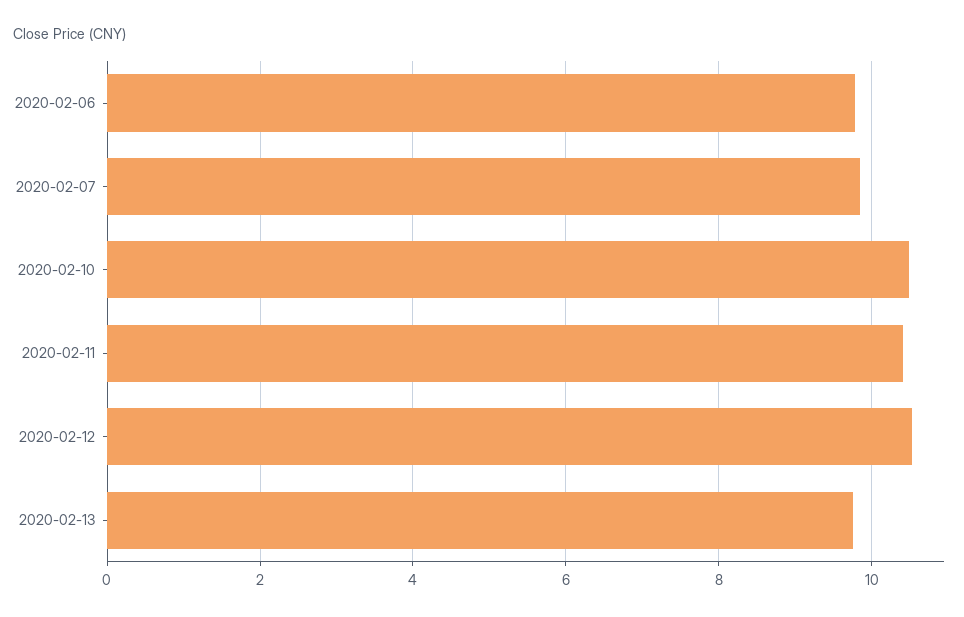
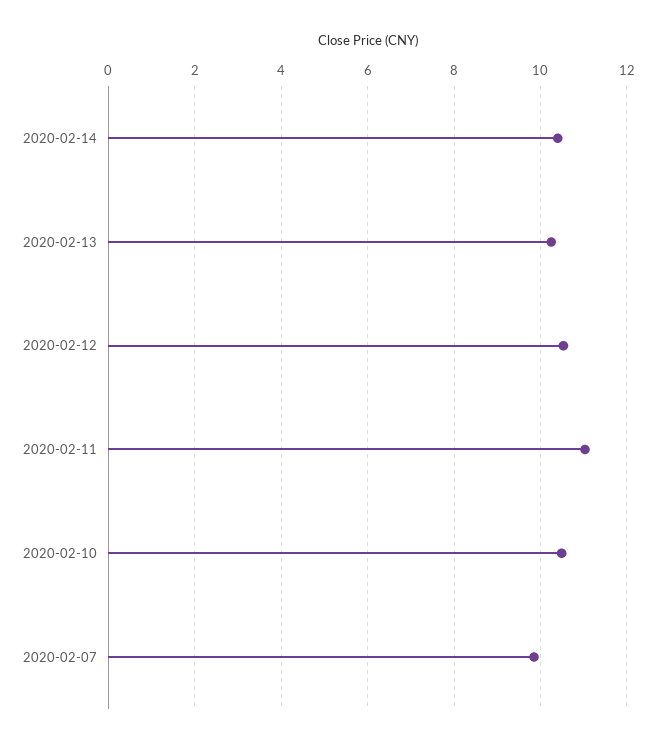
2020-02-06: 9.8 -> none
2020-02-11: 10.4 -> 11
2020-02-13: 9.8 -> 10.2
2020-02-14: none -> 10.4

